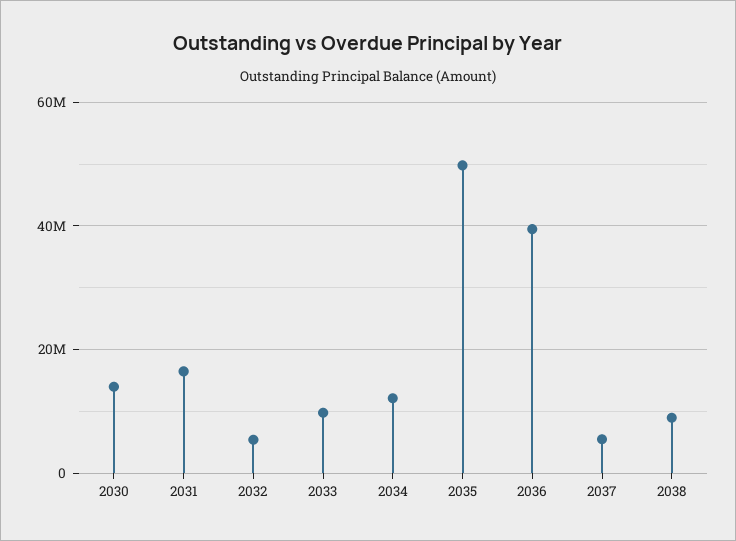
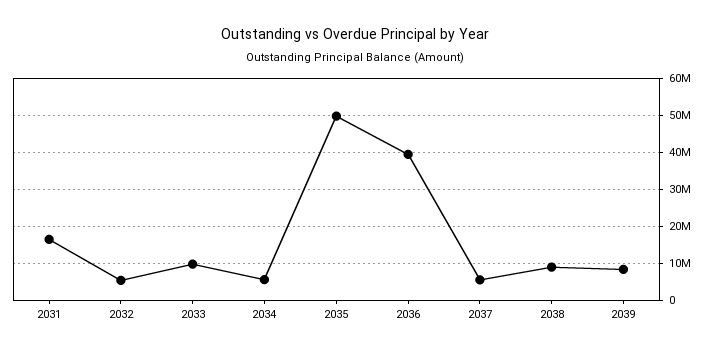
2030: 14000000 -> none
2034: 12000000 -> 6000000
2039: none -> 8000000

